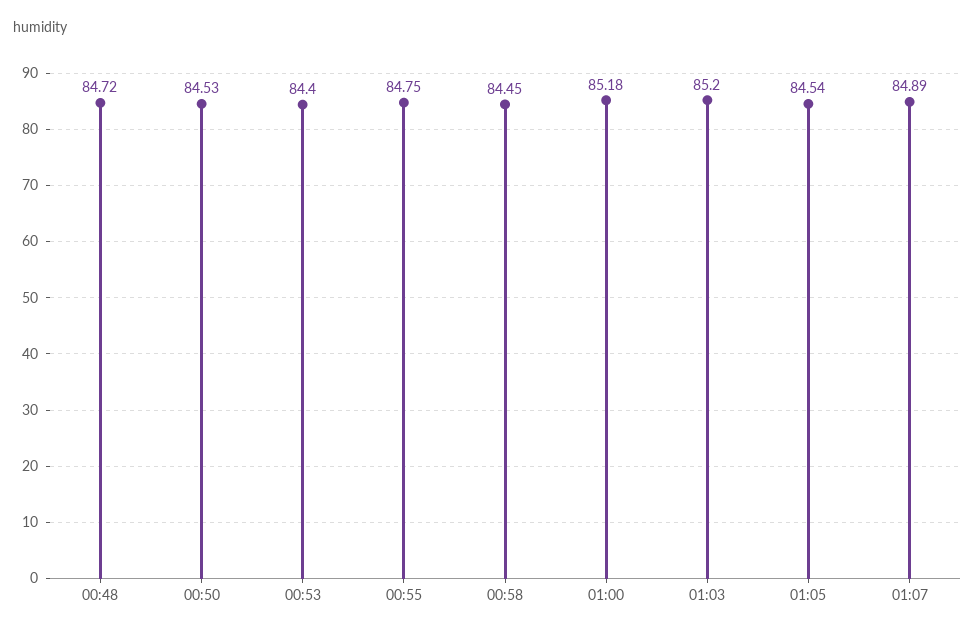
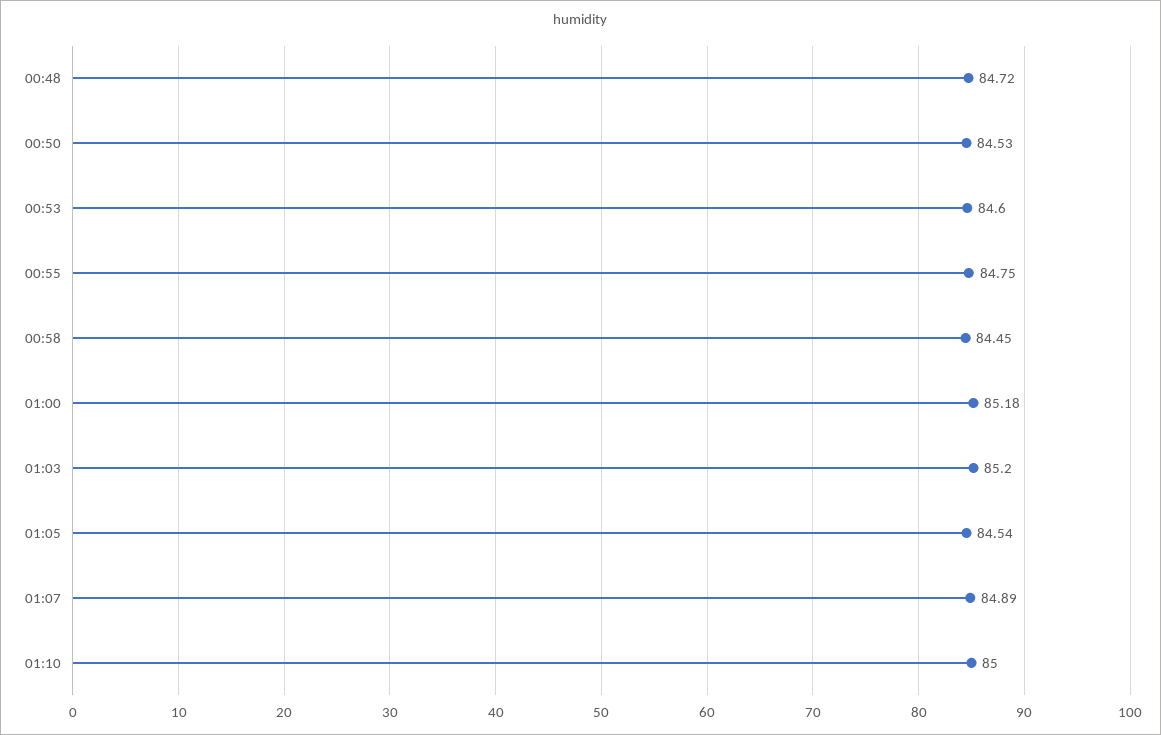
00:53: 84.4 -> 84.6
01:10: none -> 85

